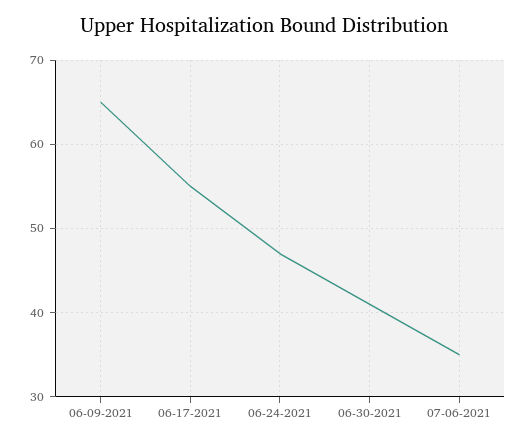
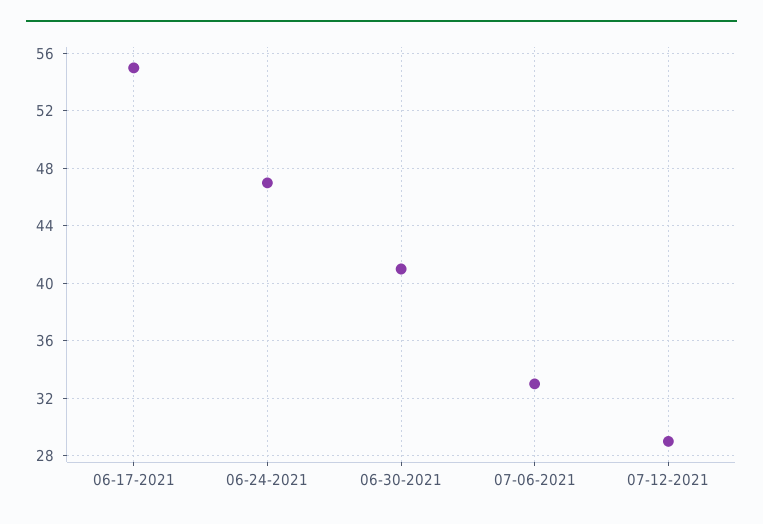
06-09-2021: 65 -> none
07-06-2021: 35 -> 33
07-12-2021: none -> 29

